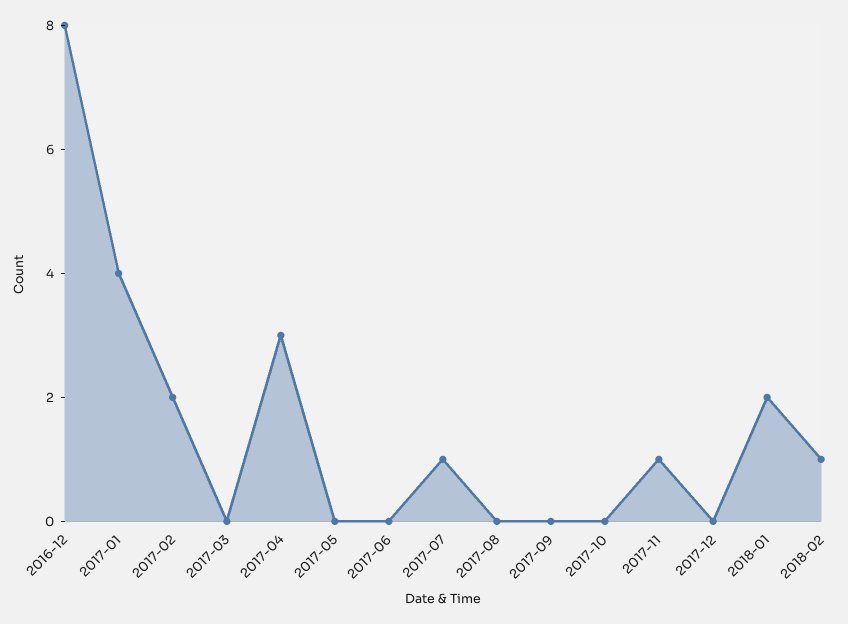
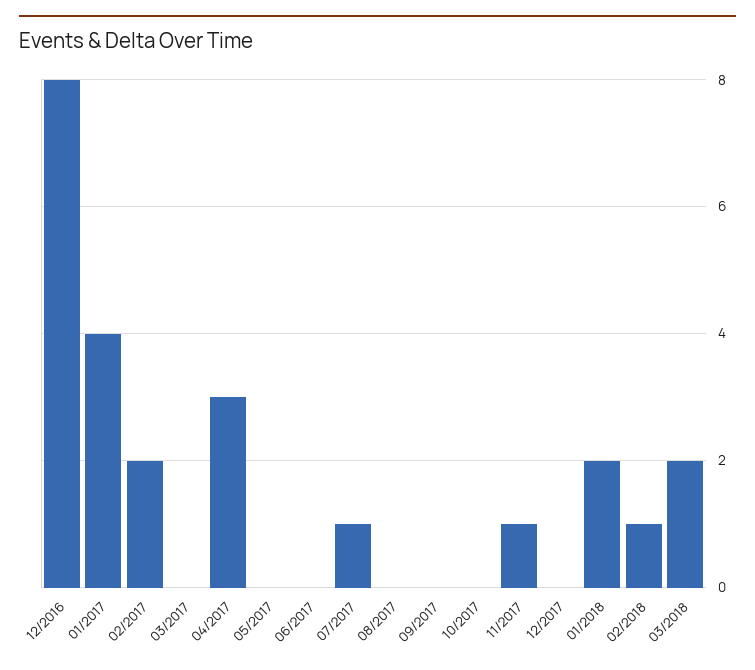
03/2018: none -> 2

